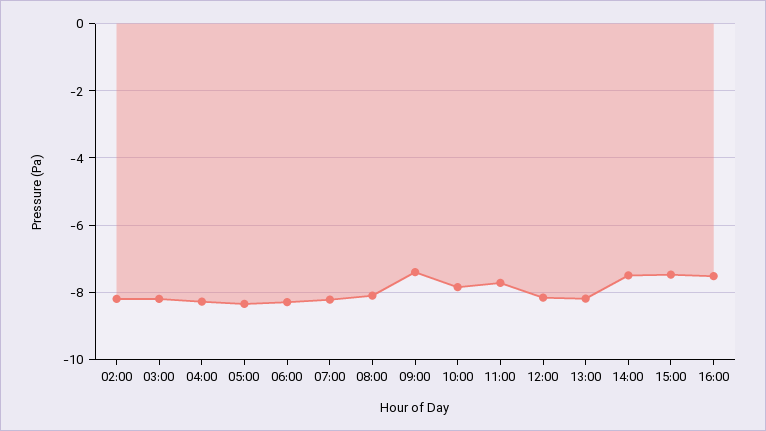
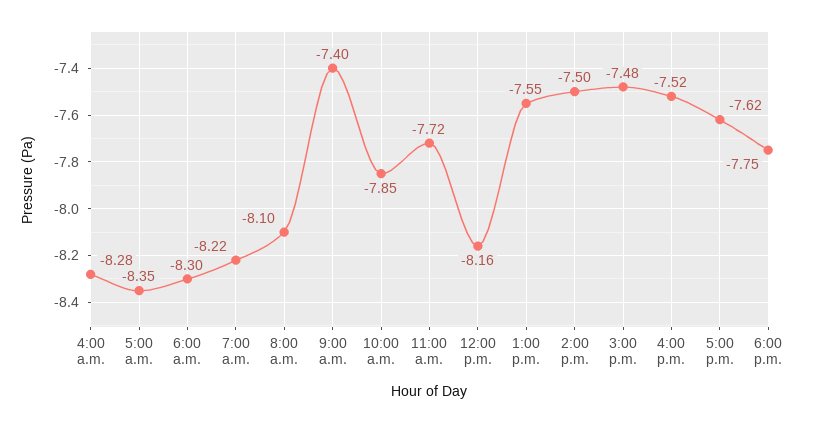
02:00: -8.2 -> none
03:00: -8.2 -> none
13:00: -8.2 -> -7.55
5:00 p.m.: none -> -7.62
6:00 p.m.: none -> -7.75

